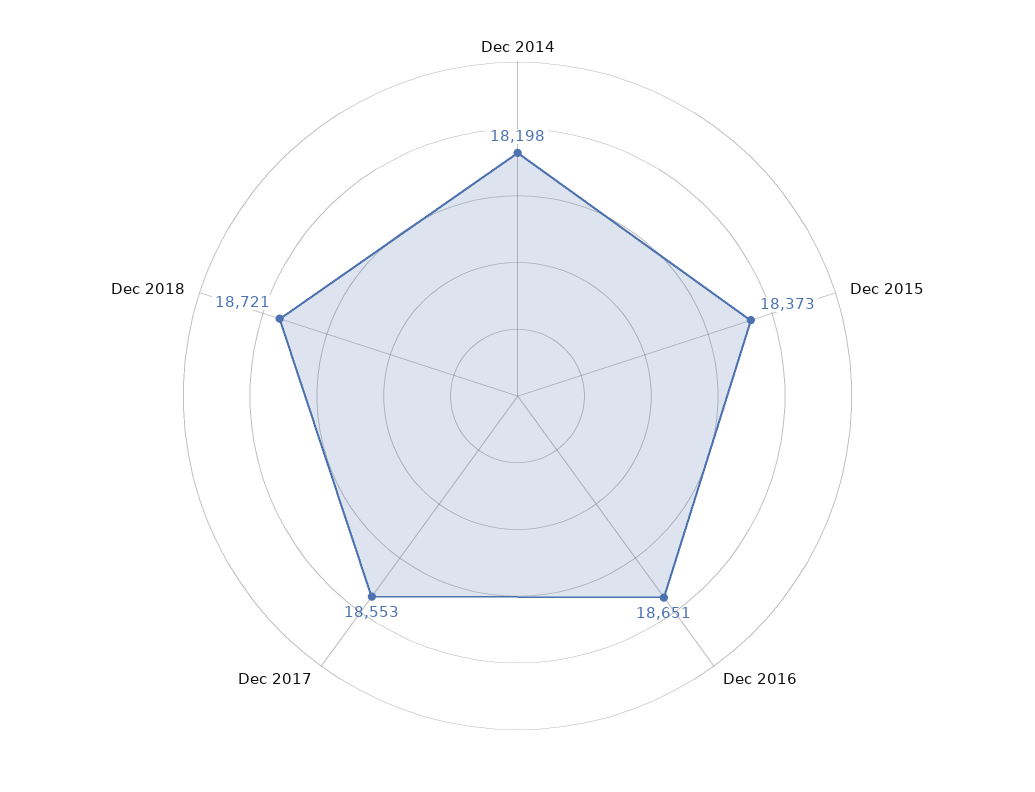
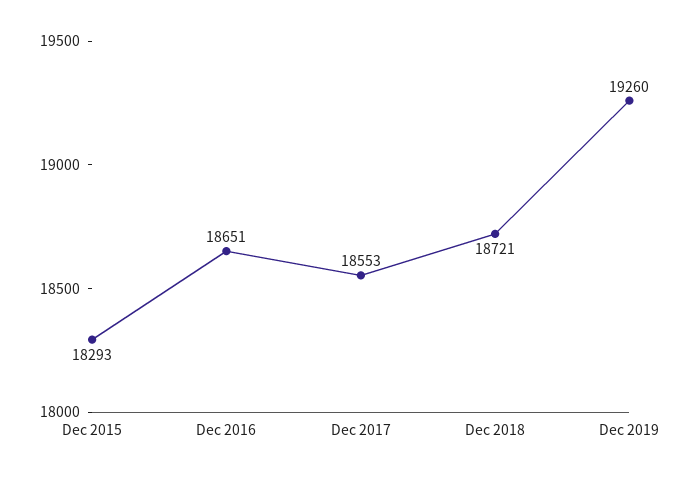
Dec 2014: 18198 -> none
Dec 2015: 18373 -> 18293
Dec 2019: none -> 19260

